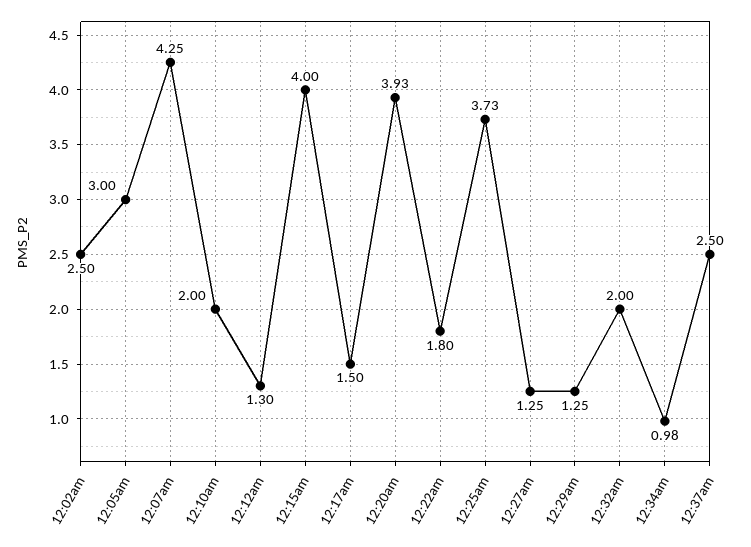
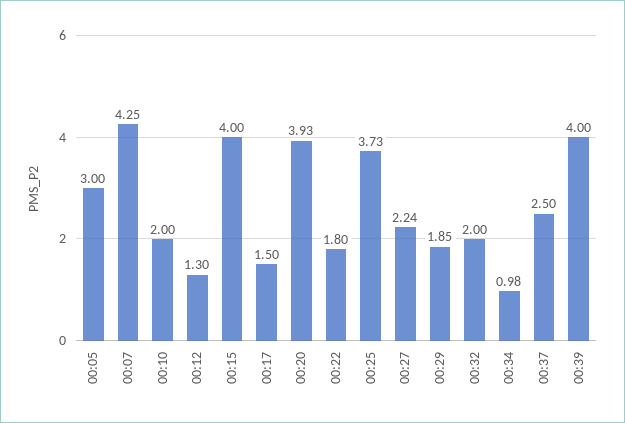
12:02am: 2.5 -> none
12:27am: 1.25 -> 2.24
12:29am: 1.25 -> 1.85
00:39: none -> 4

